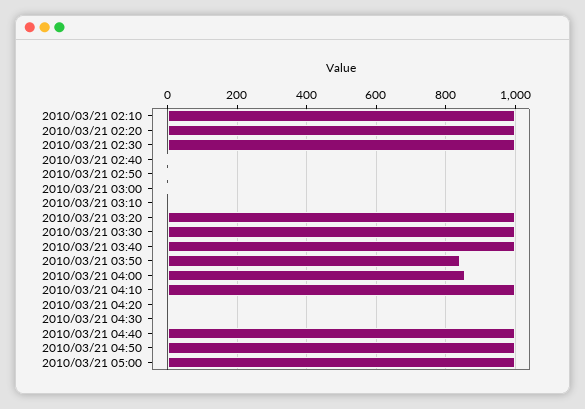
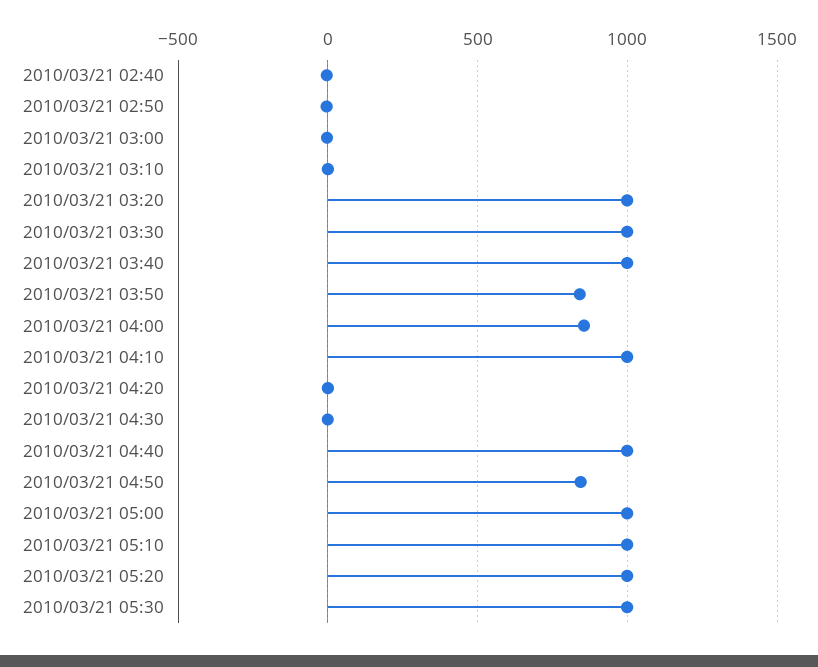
2010/03/21 02:10: 1000 -> none
2010/03/21 02:20: 1000 -> none
2010/03/21 02:30: 1000 -> none
2010/03/21 04:50: 1000 -> 850
2010/03/21 05:10: none -> 1000
2010/03/21 05:20: none -> 1000
2010/03/21 05:30: none -> 1000

